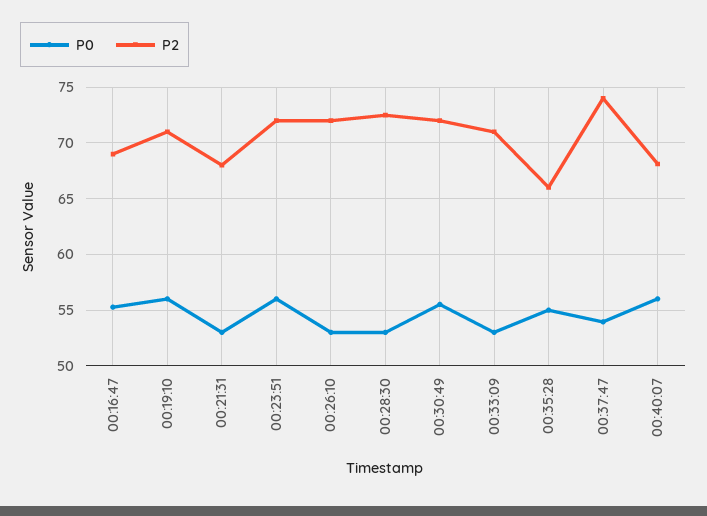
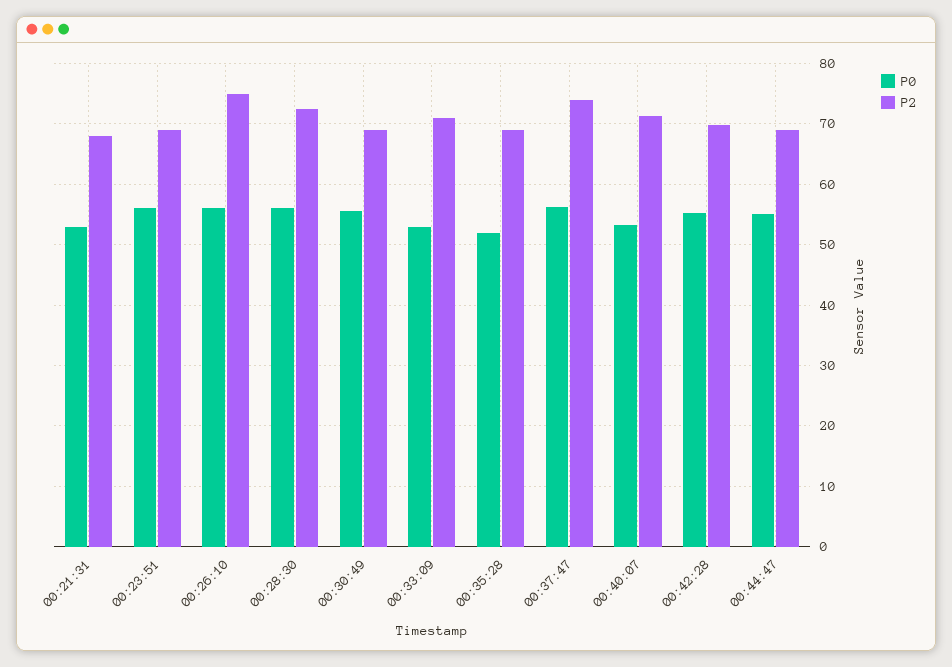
P0, 00:16:47: 55 -> none
P2, 00:16:47: 69 -> none
P0, 00:19:10: 56 -> none
P2, 00:19:10: 71 -> none
P2, 00:23:51: 72 -> 69
P0, 00:26:10: 53 -> 56
P2, 00:26:10: 72 -> 75
P0, 00:28:30: 53 -> 56
P2, 00:30:49: 72 -> 69
P0, 00:35:28: 55 -> 52
P2, 00:35:28: 66 -> 69
P0, 00:37:47: 54 -> 56
P0, 00:40:07: 56 -> 53
P2, 00:40:07: 68 -> 71
P0, 00:42:28: none -> 55
P2, 00:42:28: none -> 70
P0, 00:44:47: none -> 55
P2, 00:44:47: none -> 69

